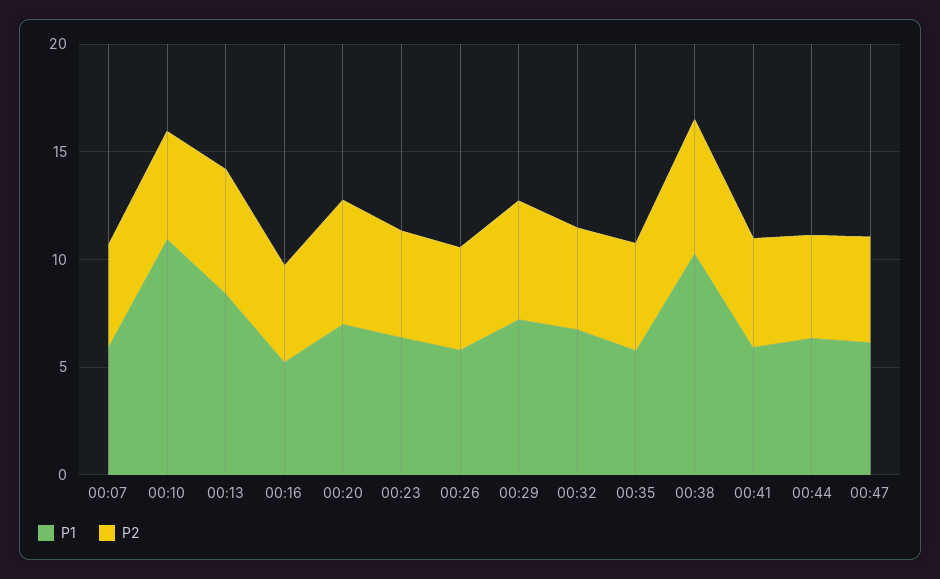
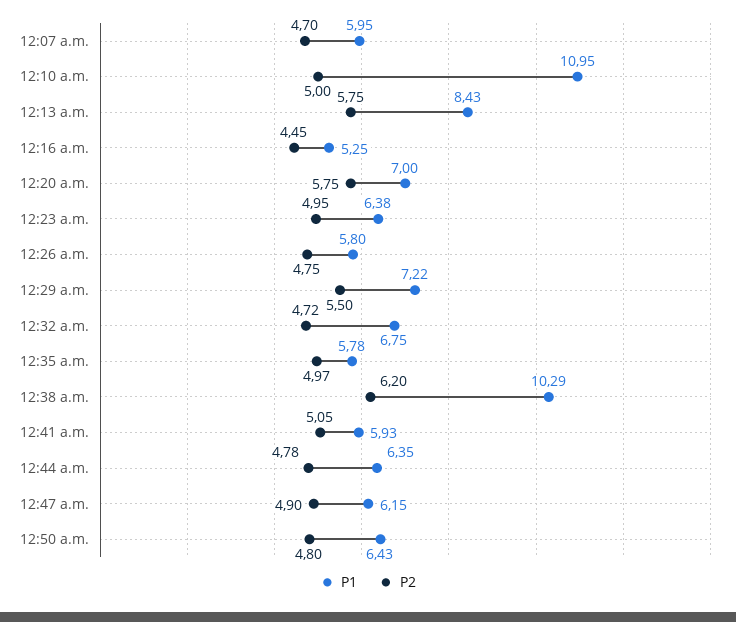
P1, 12:50 a.m.: none -> 6.43
P2, 12:50 a.m.: none -> 4.8

